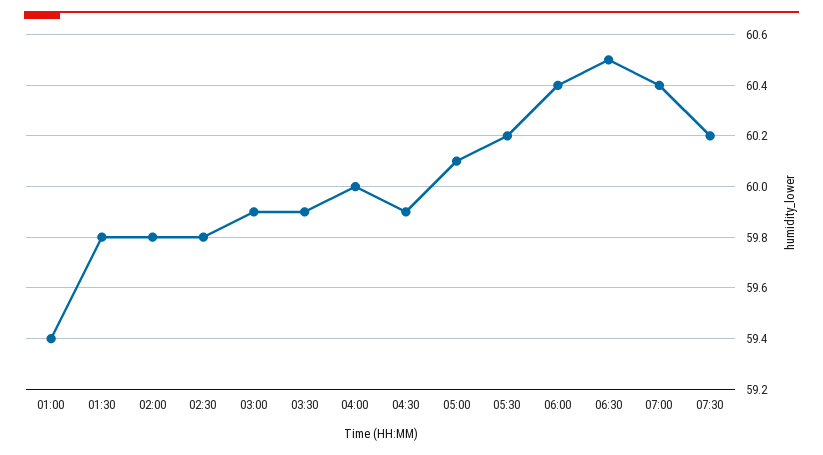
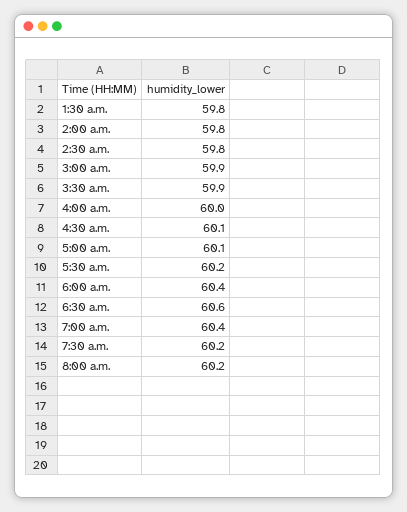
01:00: 59.4 -> none
04:30: 59.9 -> 60.1
06:30: 60.5 -> 60.6
8:00 a.m.: none -> 60.2

